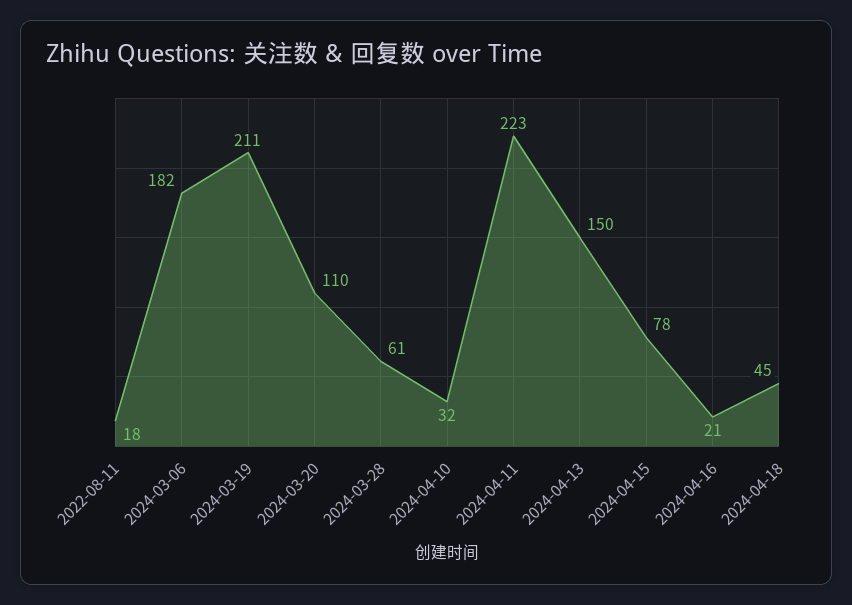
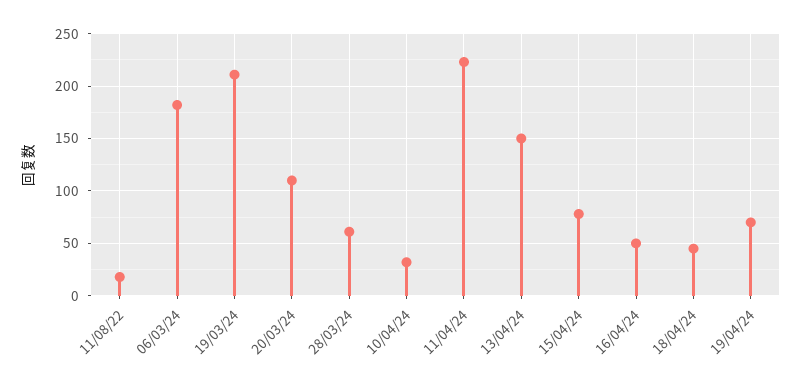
2024-04-16: 21 -> 50
19/04/24: none -> 70

